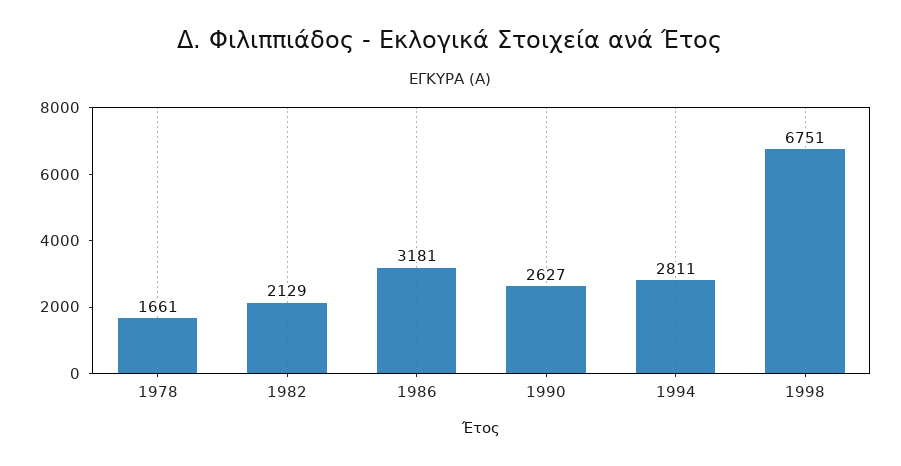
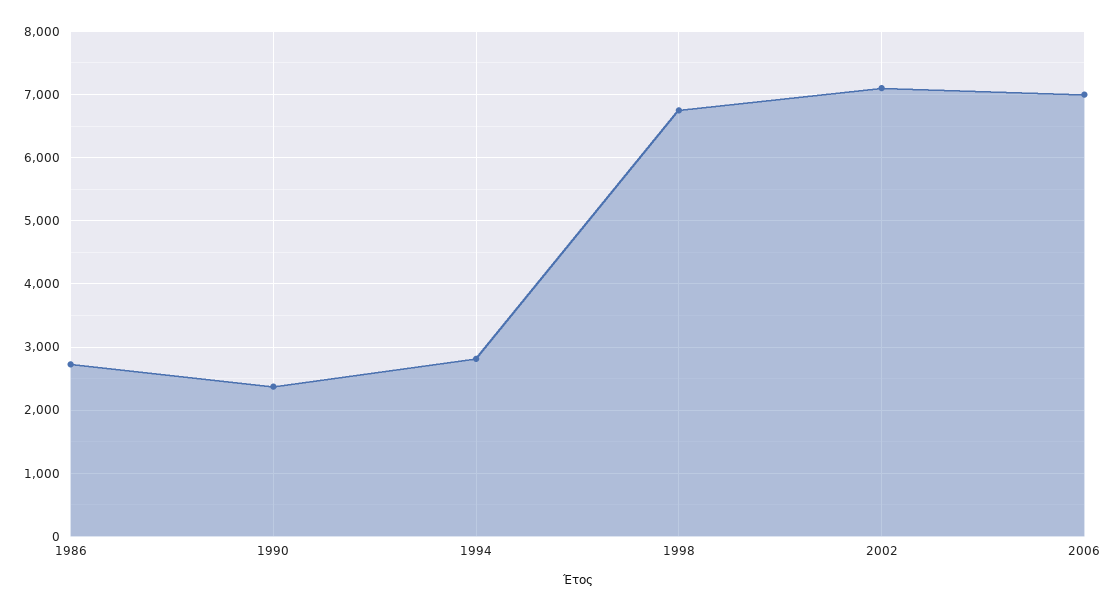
1978: 1661 -> none
1982: 2129 -> none
1986: 3181 -> 2700
1990: 2627 -> 2400
2002: none -> 7100
2006: none -> 7000

